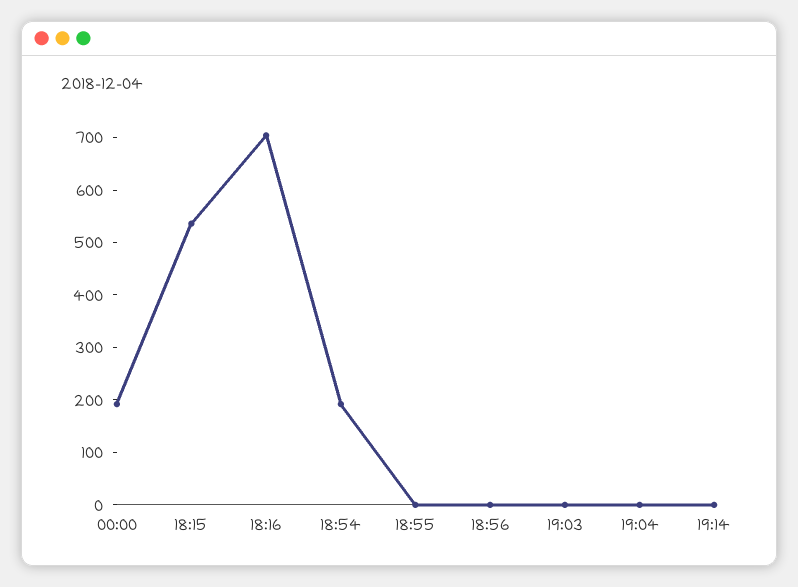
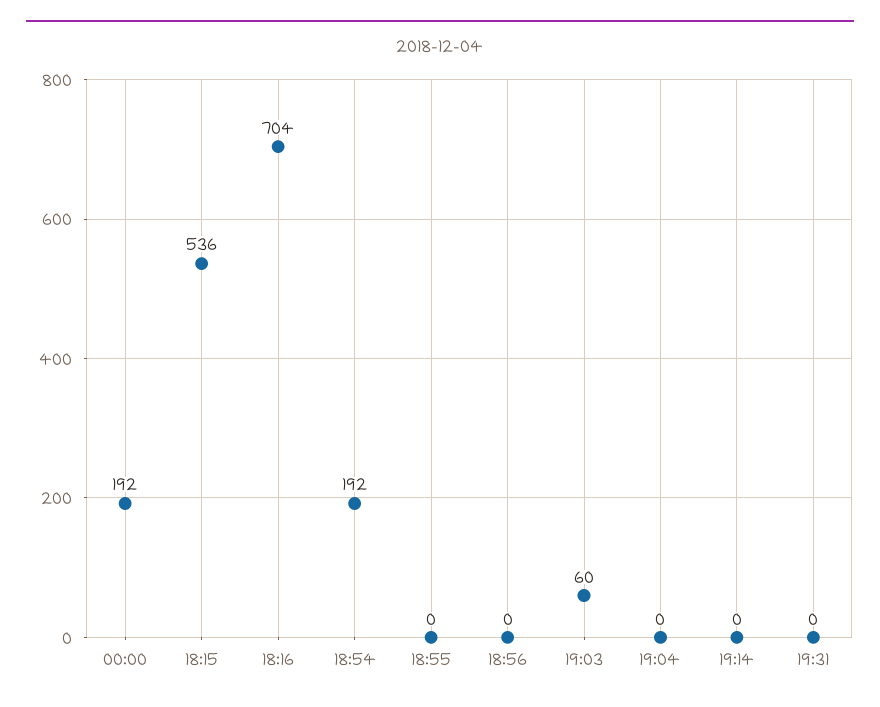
19:03: 0 -> 60
19:31: none -> 0

